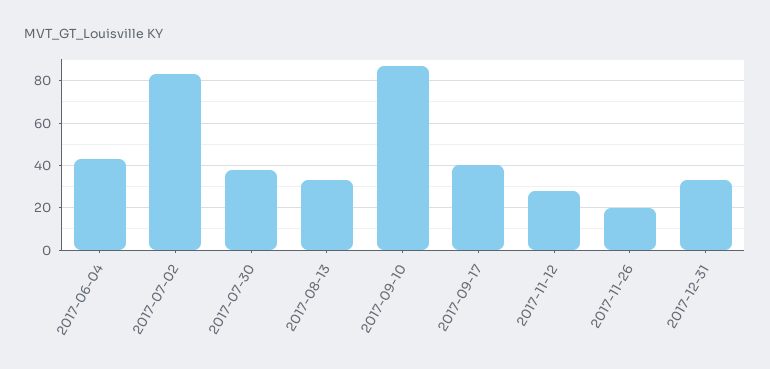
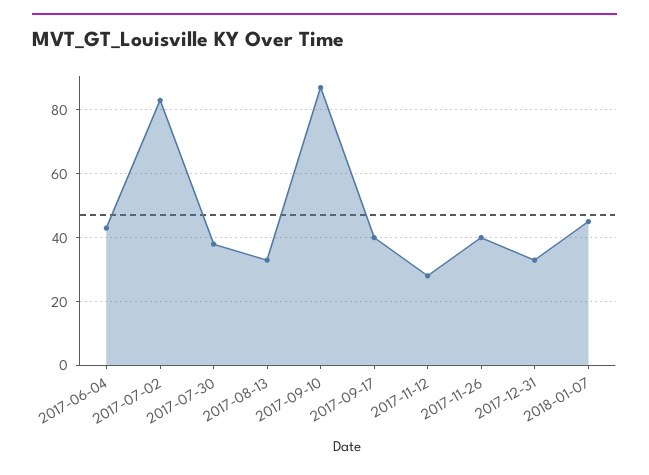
2017-11-26: 20 -> 40
2018-01-07: none -> 45

